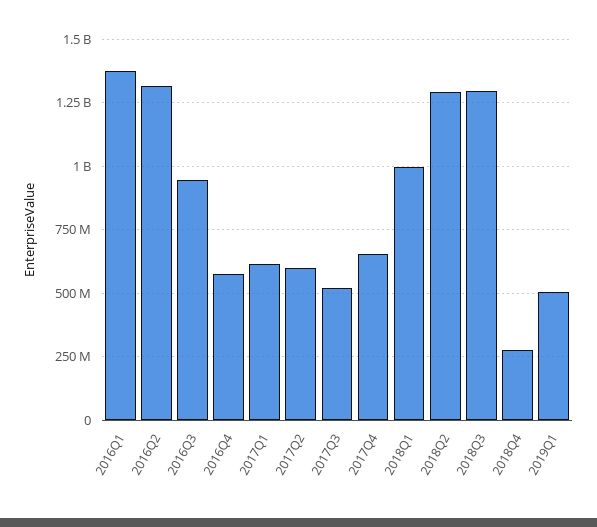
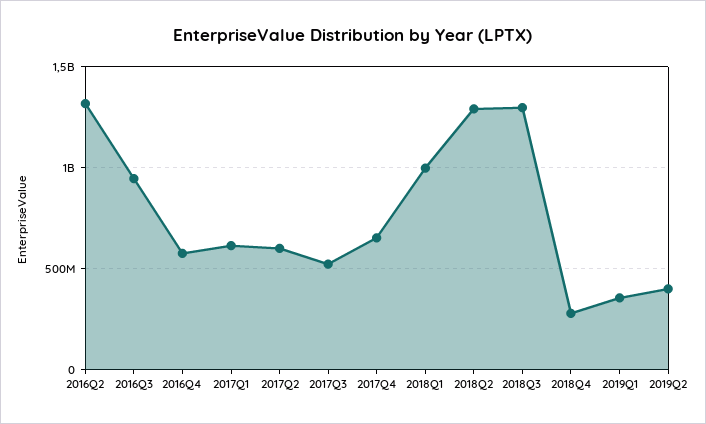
2016Q1: 1375000000 -> none
2019Q1: 500000000 -> 350000000
2019Q2: none -> 400000000

